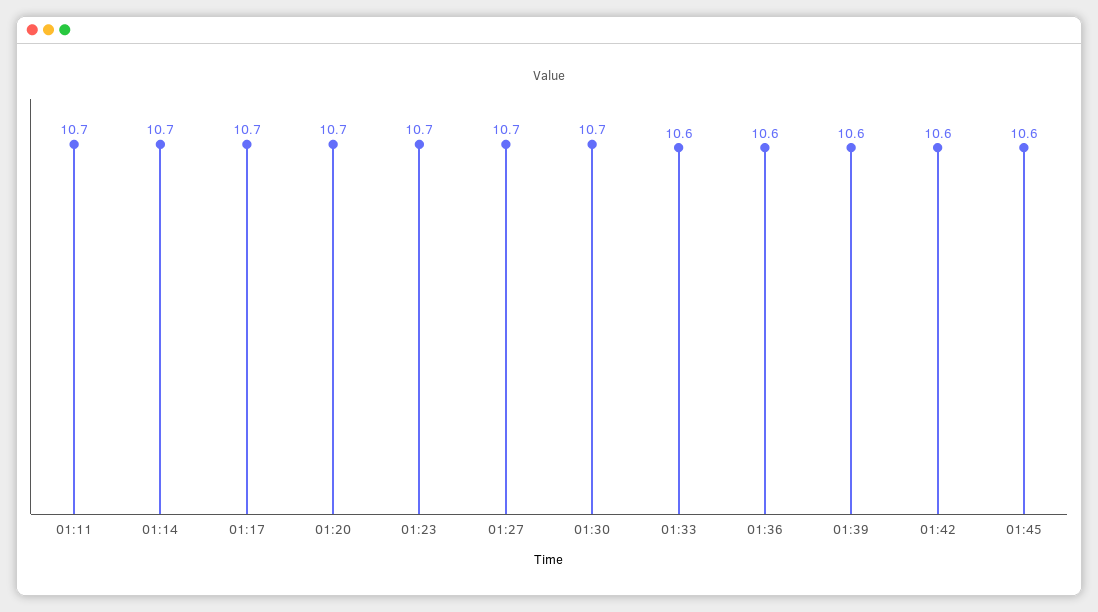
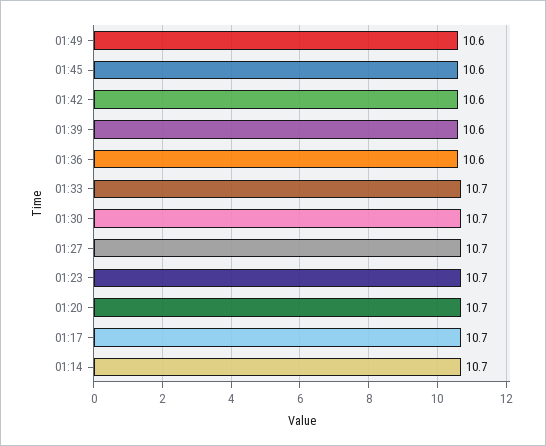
01:11: 10.7 -> none
01:33: 10.6 -> 10.7
01:49: none -> 10.6

